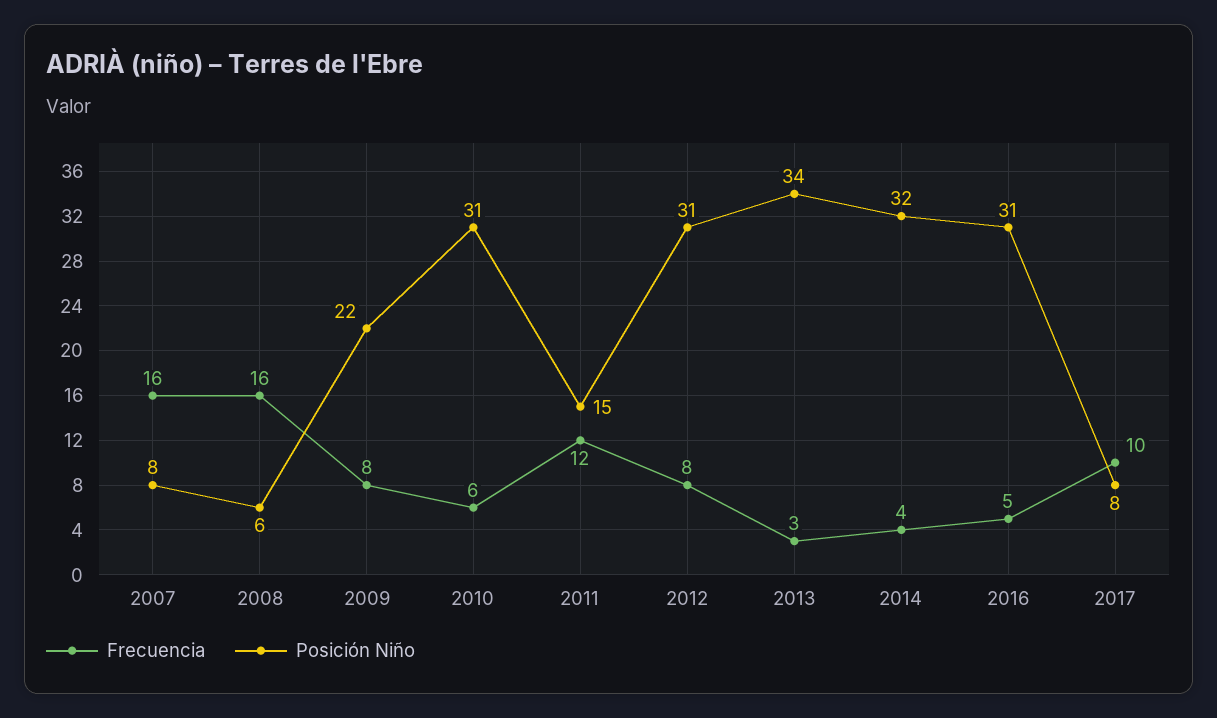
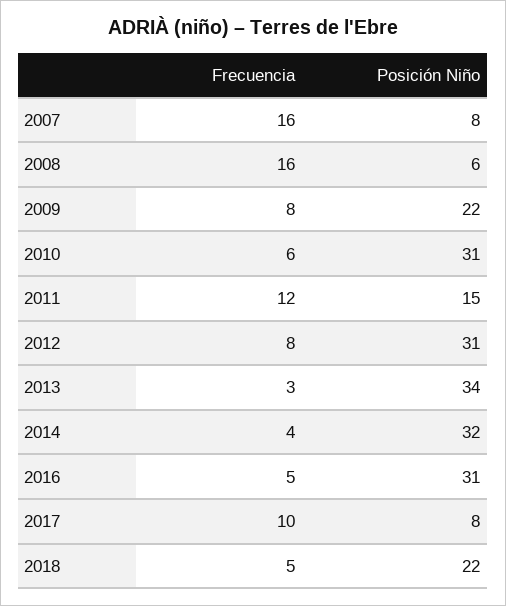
Frecuencia, 2018: none -> 5
Posición Niño, 2018: none -> 22

